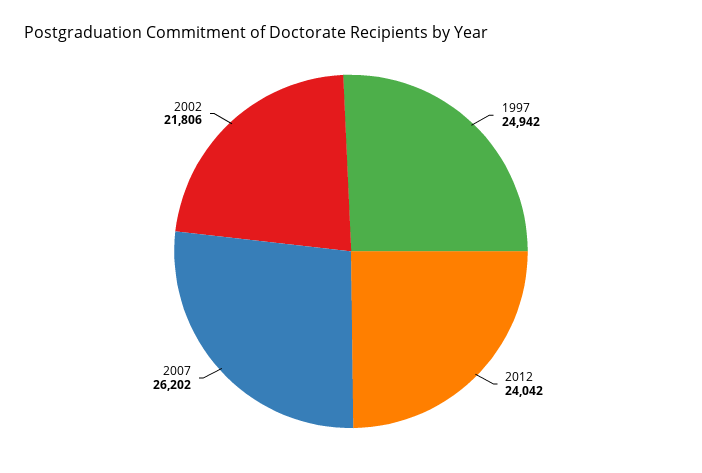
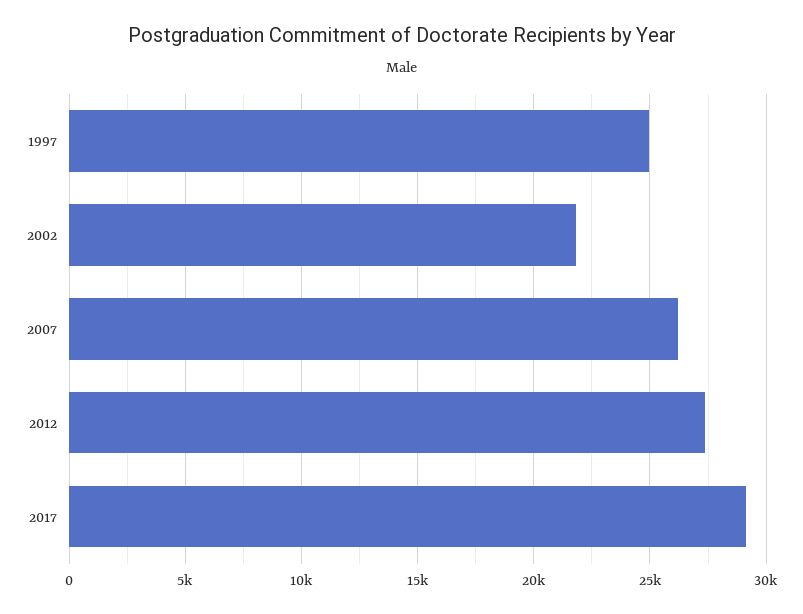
2012: 24042 -> 27500
2017: none -> 29000

